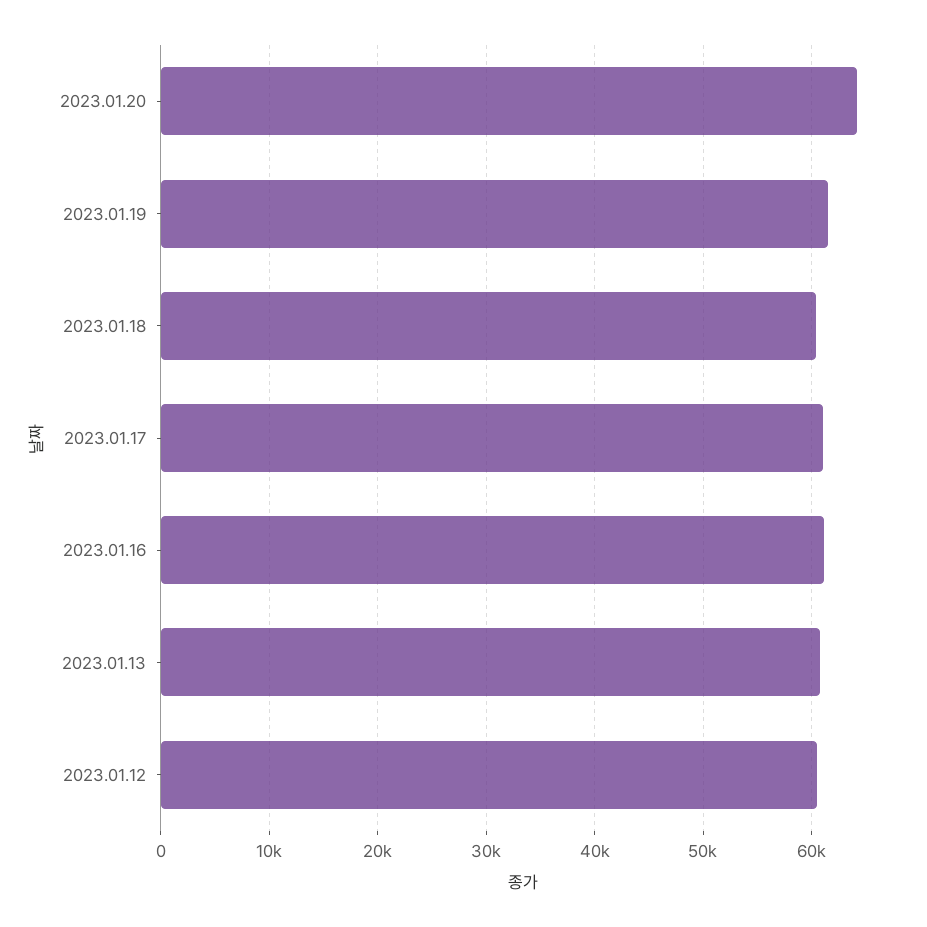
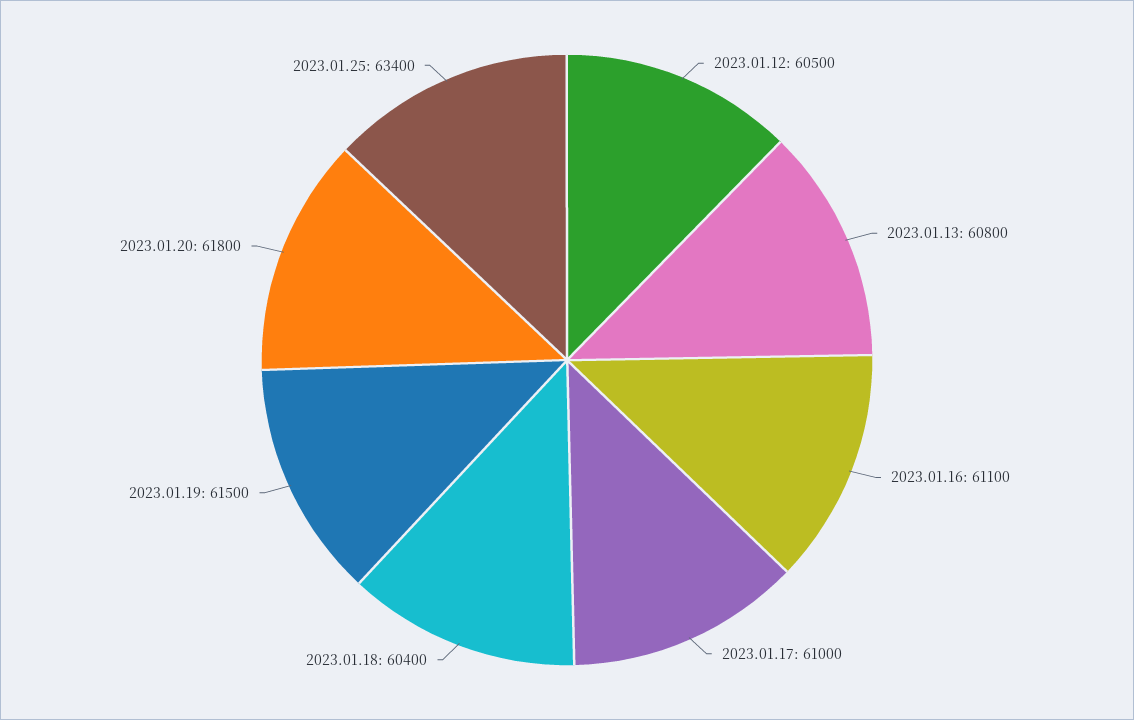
2023.01.20: 64000 -> 61800
2023.01.25: none -> 63400

